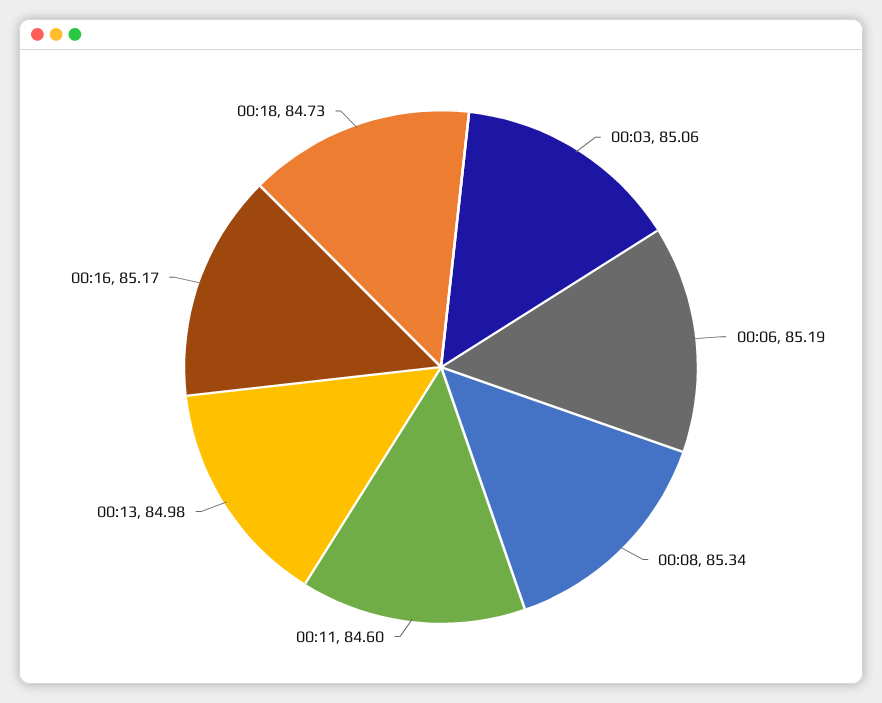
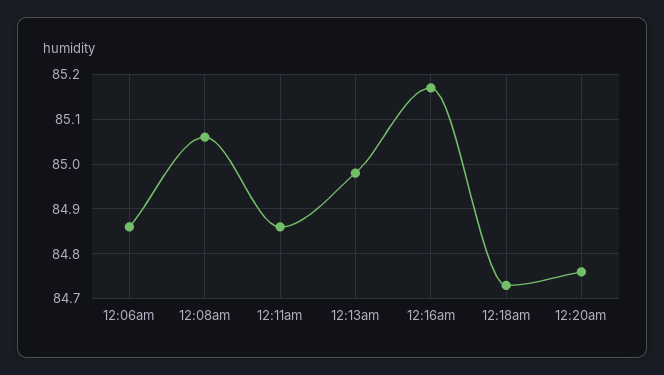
00:03: 85.06 -> none
00:06: 85.19 -> 84.85
00:08: 85.34 -> 85.05
00:11: 84.6 -> 84.85
12:20am: none -> 84.75

